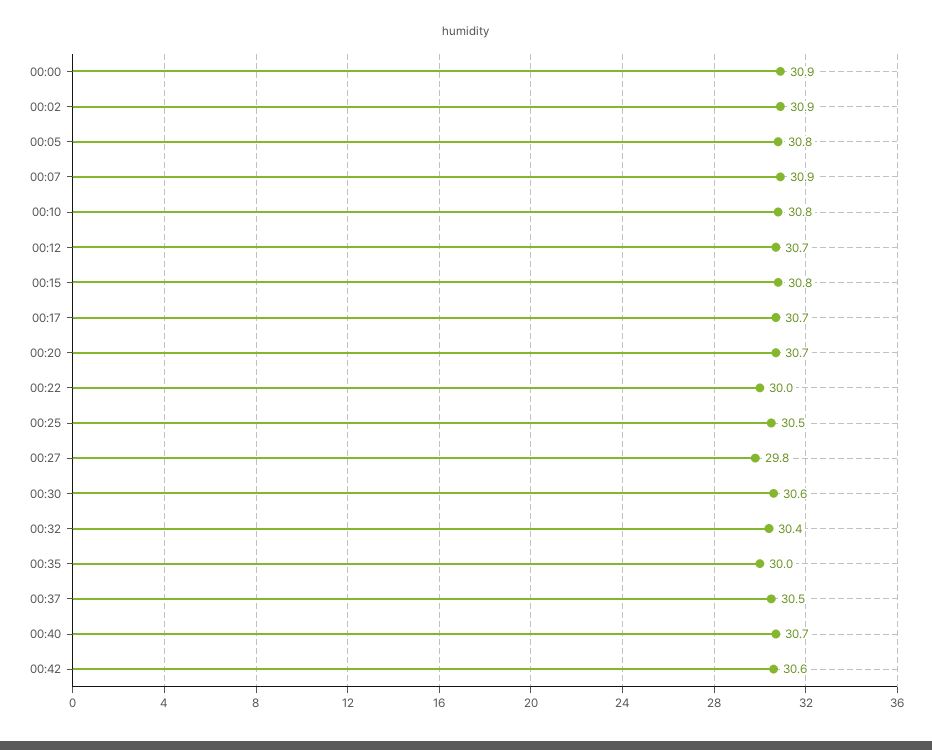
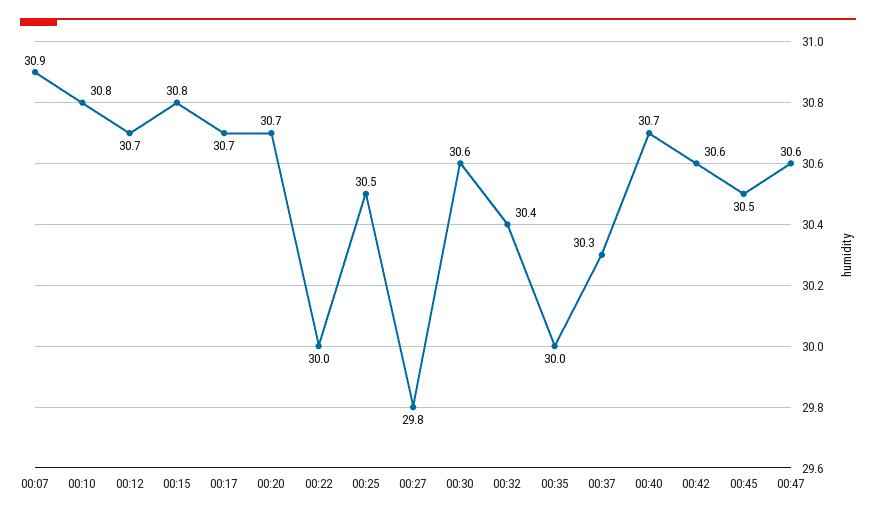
00:00: 30.9 -> none
00:02: 30.9 -> none
00:05: 30.8 -> none
00:37: 30.5 -> 30.3
00:45: none -> 30.5
00:47: none -> 30.6

